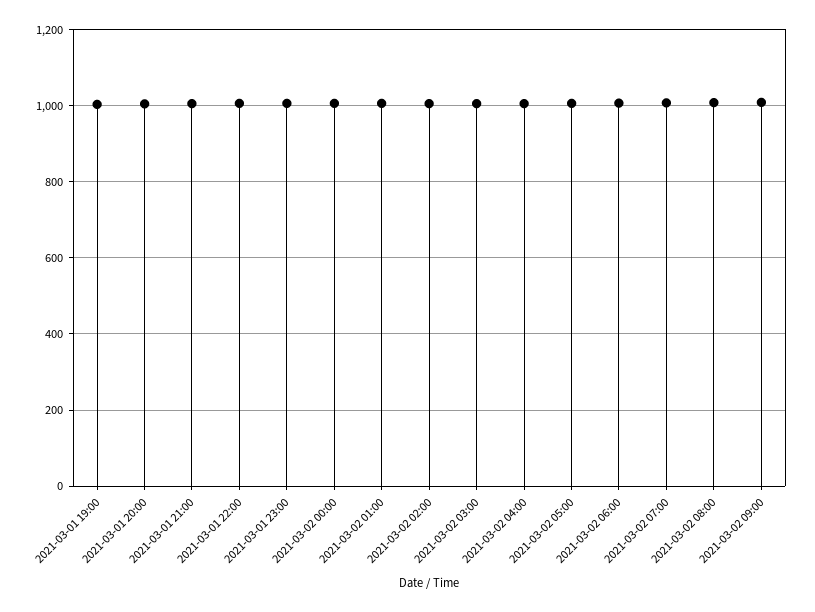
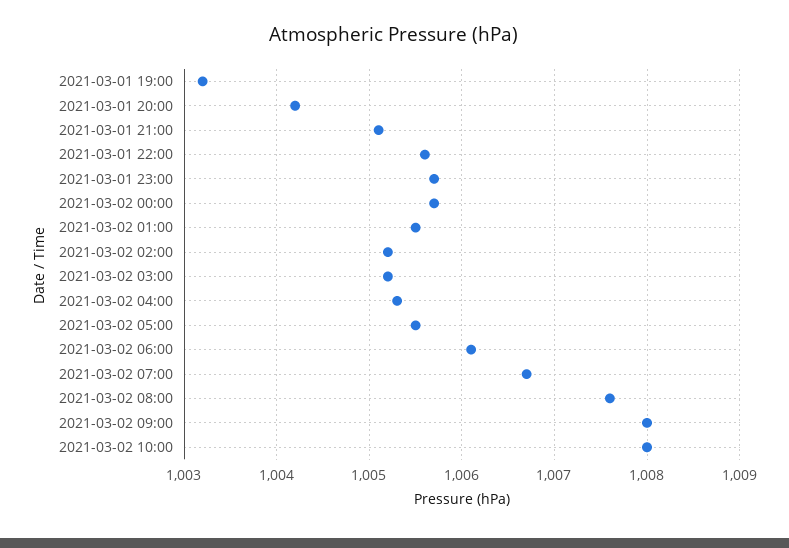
2021-03-02 10:00: none -> 1008

